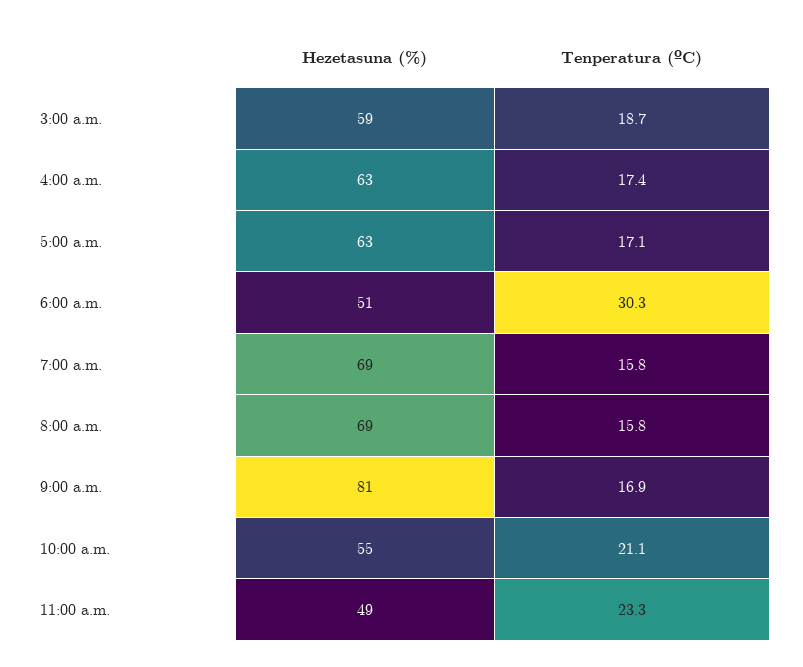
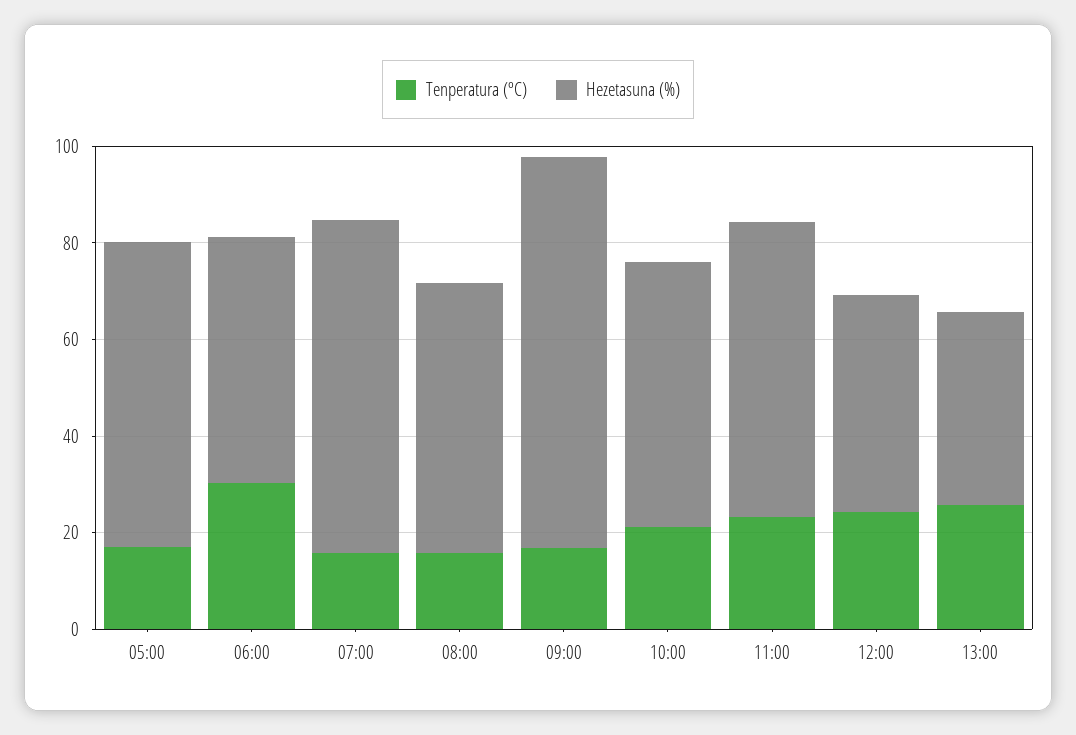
Hezetasuna (%), 3:00 a.m.: 59 -> none
Tenperatura (ºC), 3:00 a.m.: 18.7 -> none
Hezetasuna (%), 4:00 a.m.: 63 -> none
Tenperatura (ºC), 4:00 a.m.: 17.4 -> none
Hezetasuna (%), 8:00 a.m.: 69 -> 55
Hezetasuna (%), 11:00 a.m.: 49 -> 60
Tenperatura (ºC), 12:00: none -> 25
Hezetasuna (%), 12:00: none -> 45
Tenperatura (ºC), 13:00: none -> 25
Hezetasuna (%), 13:00: none -> 40

